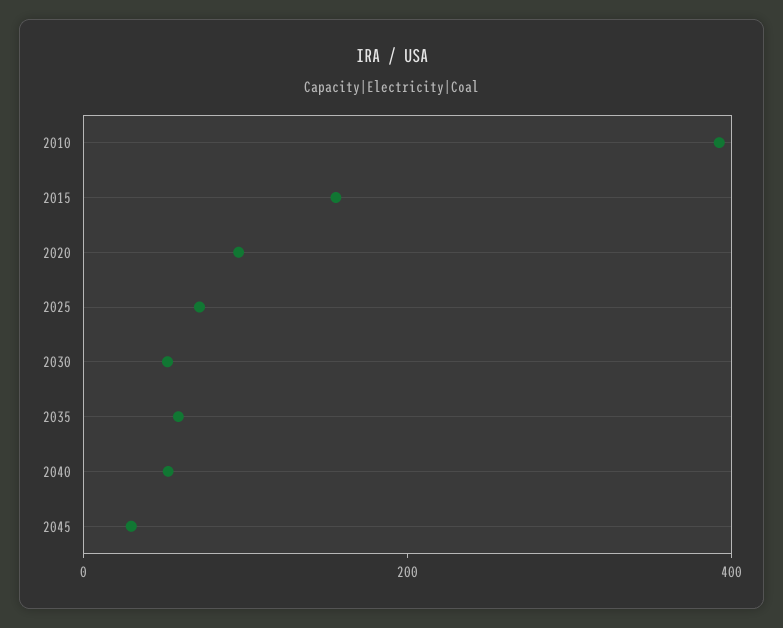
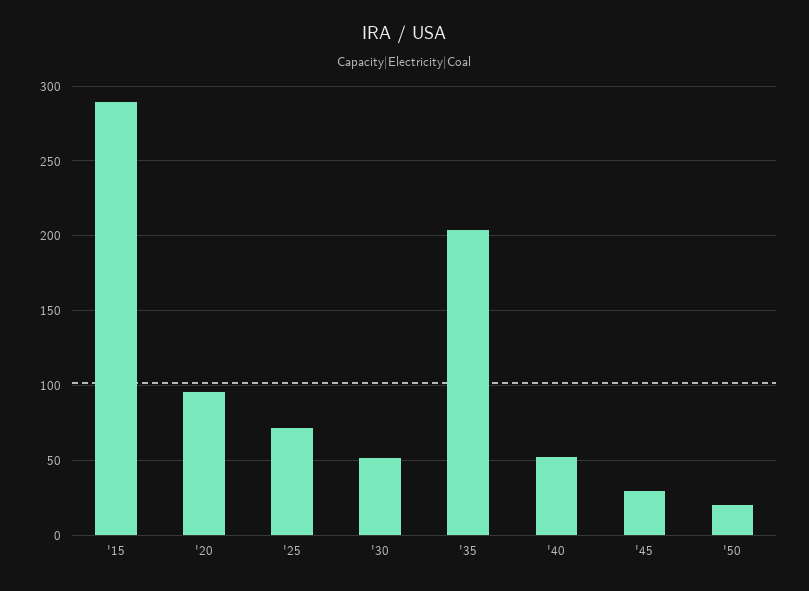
2010: 400 -> none
2015: 150 -> 290
2035: 50 -> 205
'50: none -> 20

